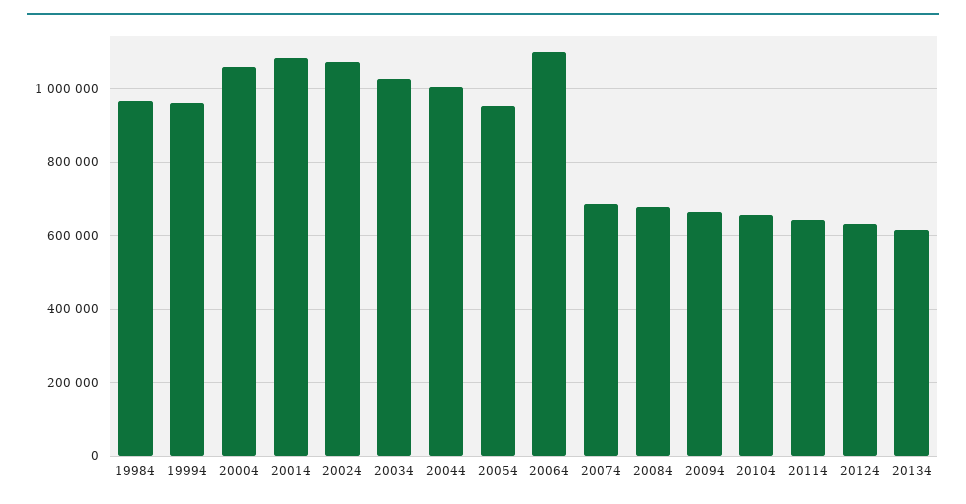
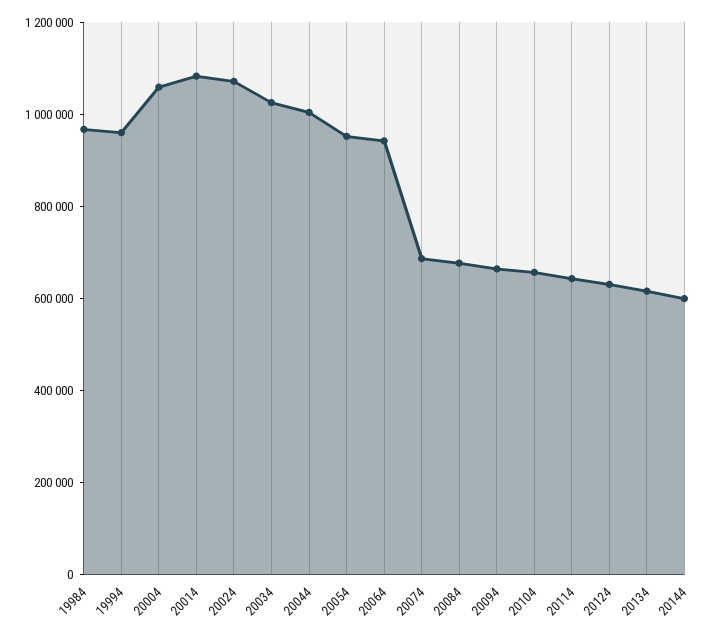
20064: 1100000 -> 950000
20144: none -> 600000

